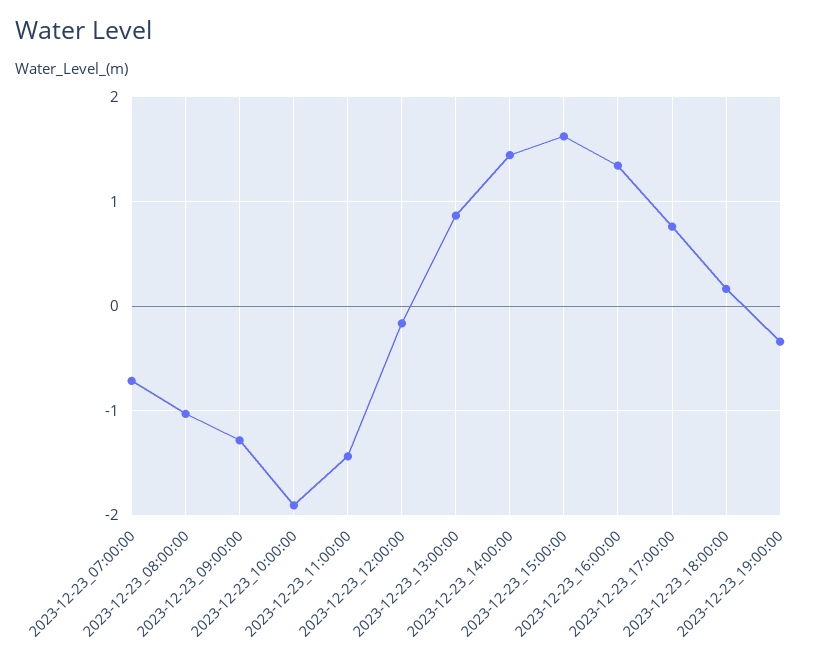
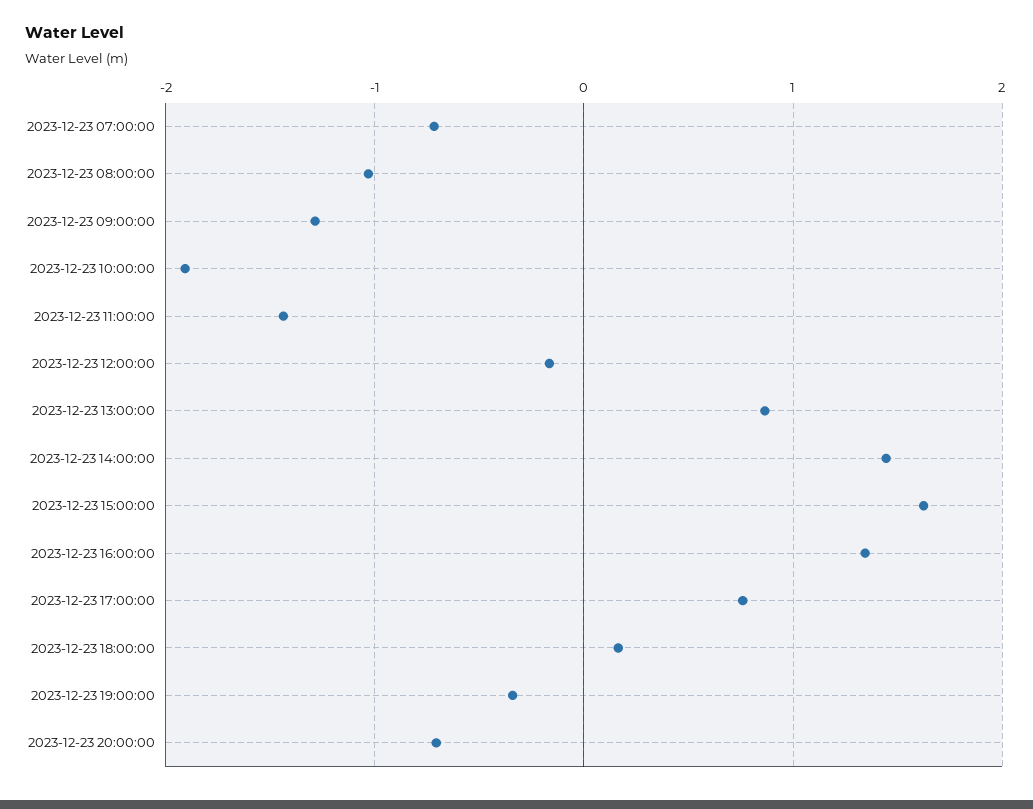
2023-12-23 20:00:00: none -> -0.7

